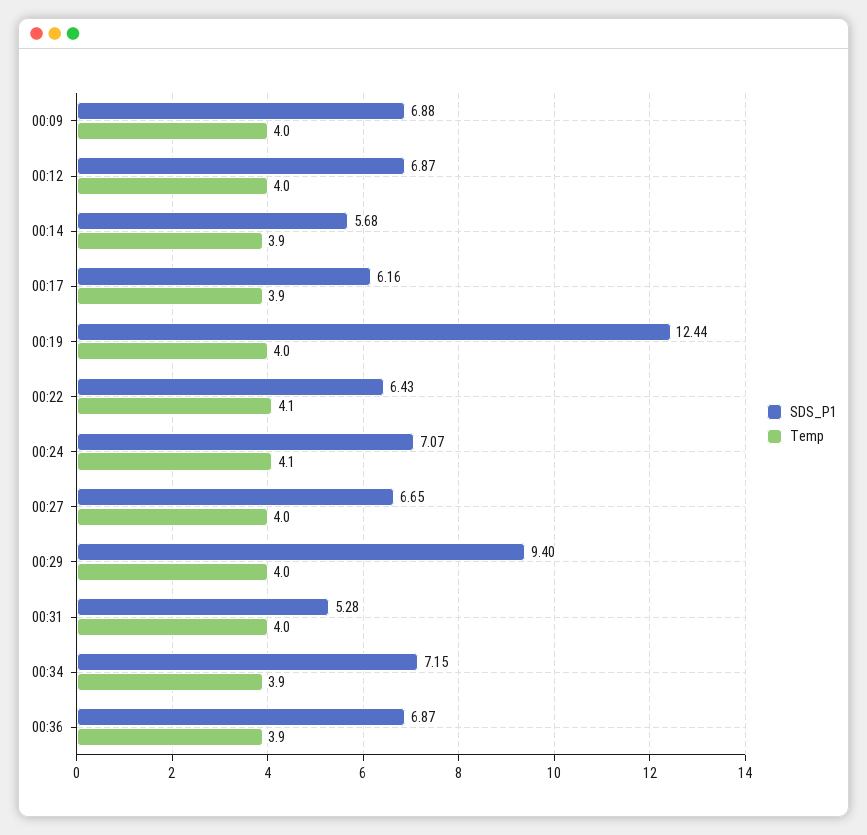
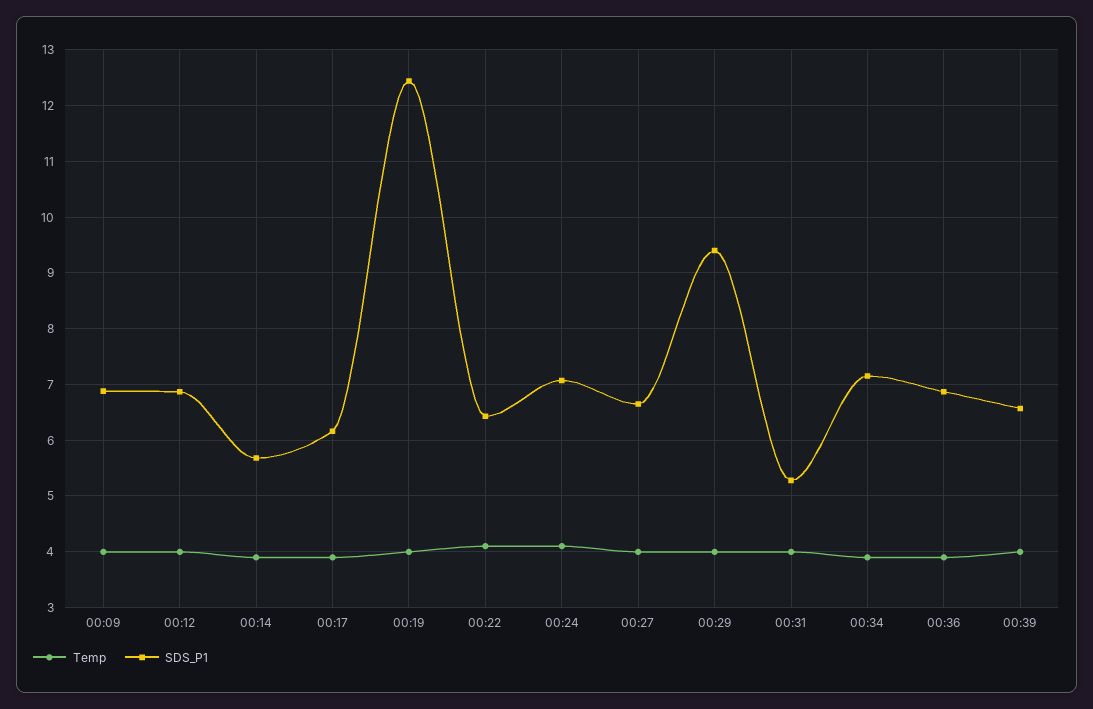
Temp, 00:39: none -> 4
SDS_P1, 00:39: none -> 6.6

